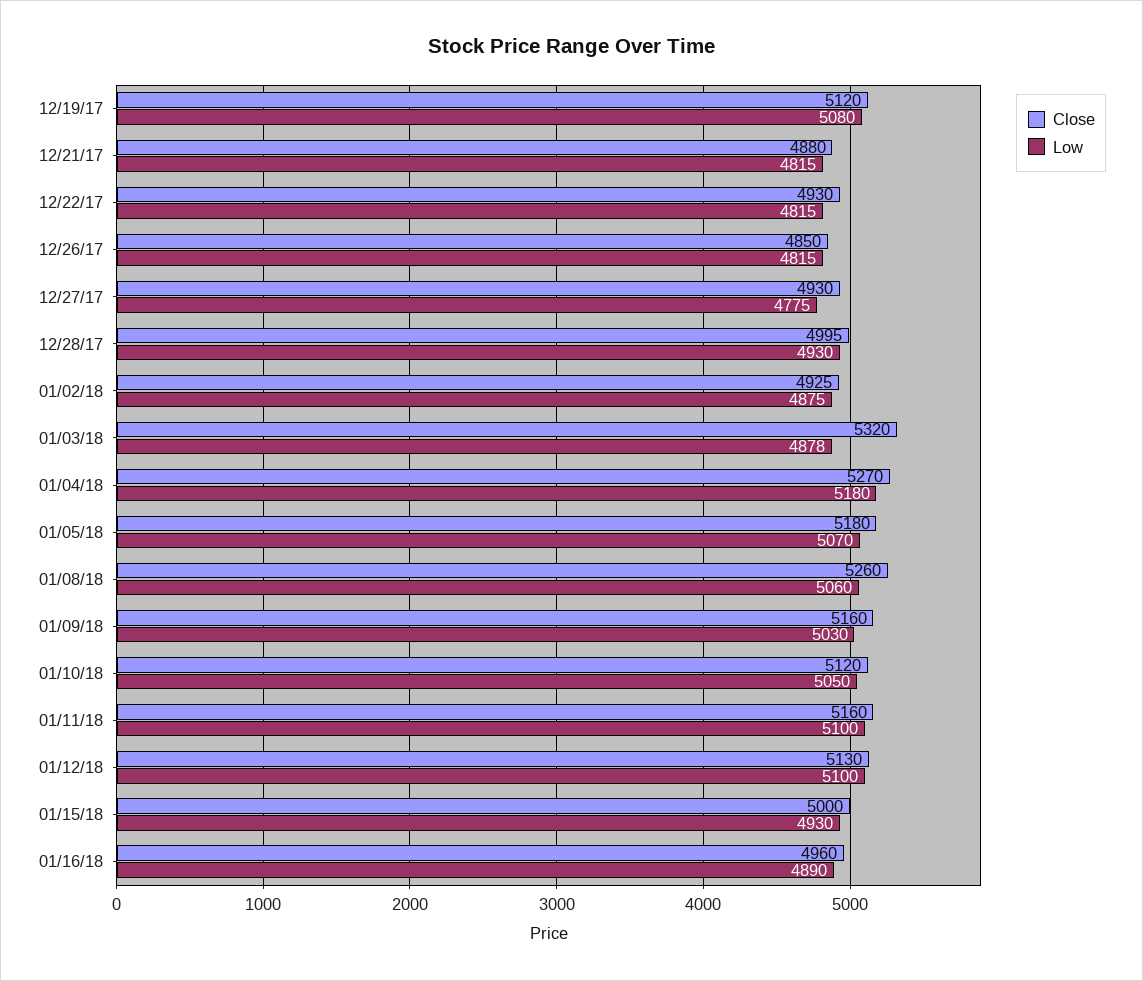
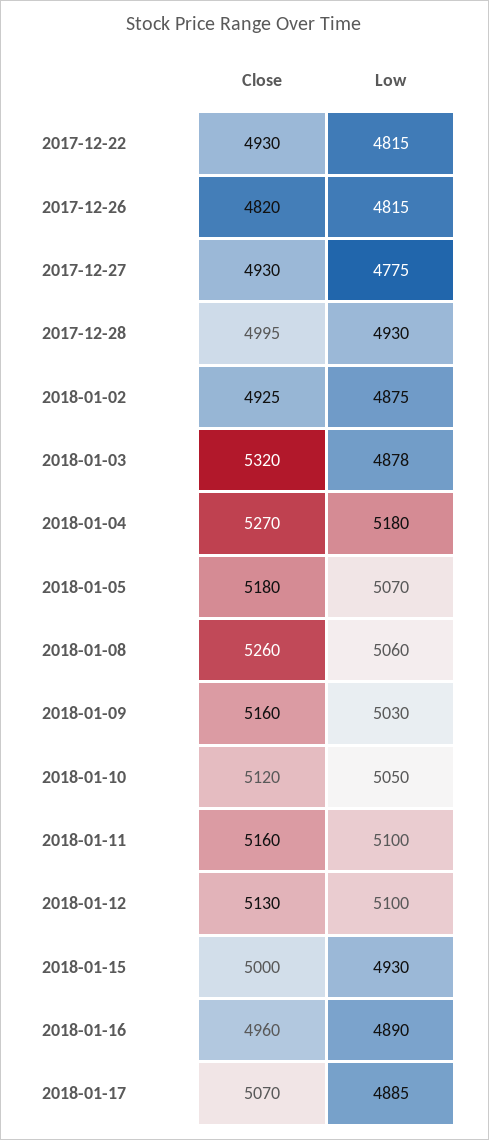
Close, 12/19/17: 5120 -> none
Low, 12/19/17: 5080 -> none
Close, 12/21/17: 4880 -> none
Low, 12/21/17: 4815 -> none
Close, 12/26/17: 4850 -> 4820
Close, 2018-01-17: none -> 5070
Low, 2018-01-17: none -> 4885

